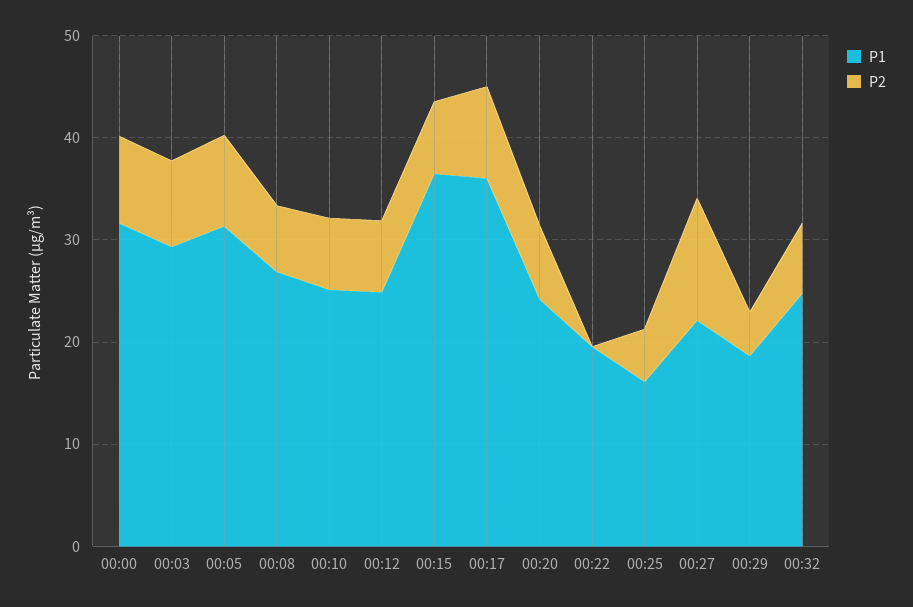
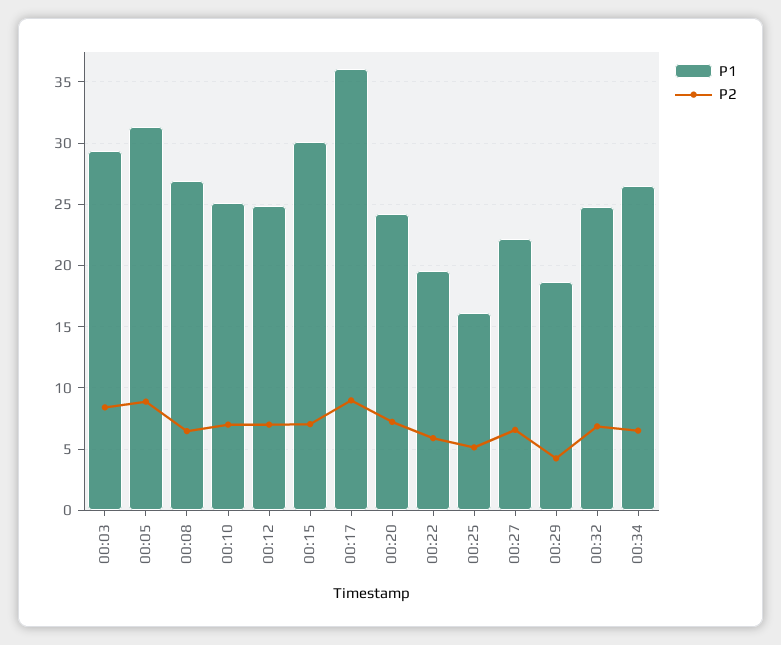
P1, 00:00: 32 -> none
P2, 00:00: 8 -> none
P1, 00:15: 36 -> 30
P2, 00:22: 0 -> 6
P2, 00:27: 12 -> 6.5
P1, 00:34: none -> 26.5
P2, 00:34: none -> 6.5

